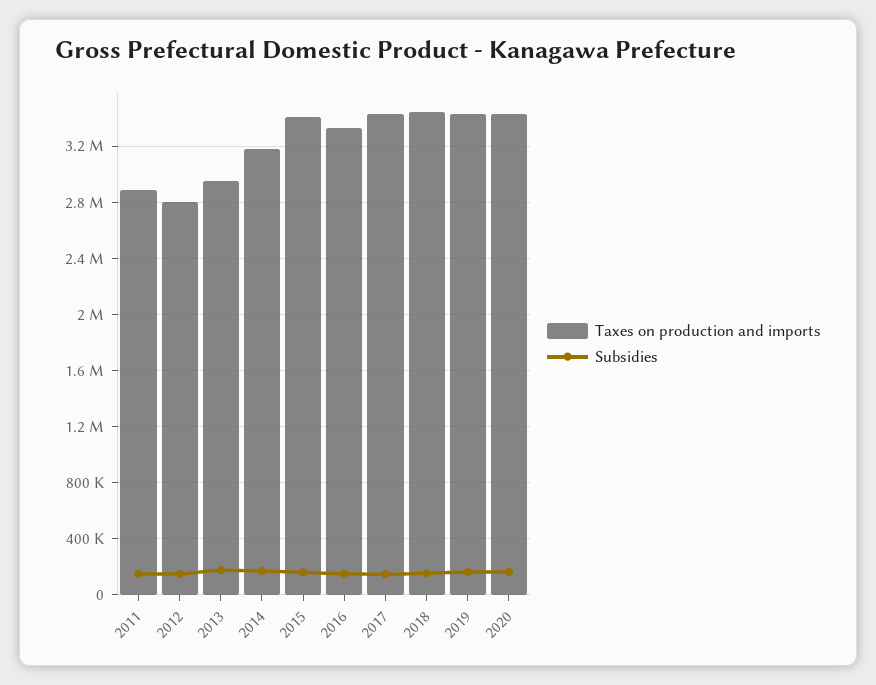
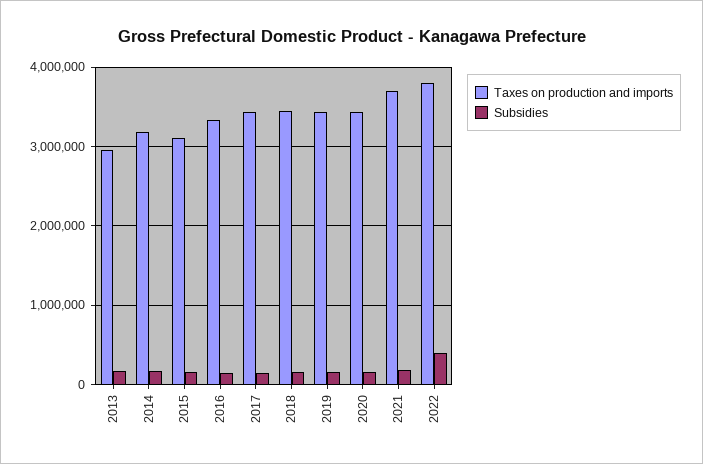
Taxes on production and imports, 2011: 2900000 -> none
Subsidies, 2011: 150000 -> none
Taxes on production and imports, 2012: 2800000 -> none
Subsidies, 2012: 150000 -> none
Taxes on production and imports, 2015: 3400000 -> 3100000
Taxes on production and imports, 2021: none -> 3700000
Subsidies, 2021: none -> 200000
Taxes on production and imports, 2022: none -> 3800000
Subsidies, 2022: none -> 400000

